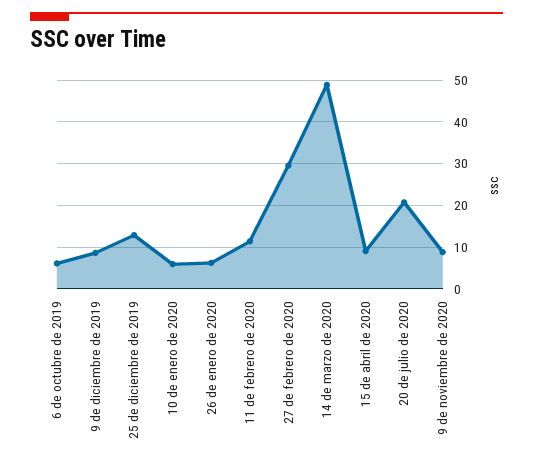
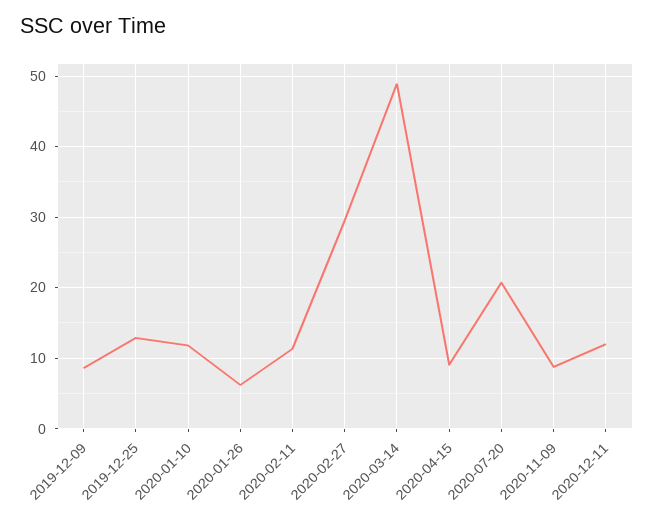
6 de octubre de 2019: 6 -> none
10 de enero de 2020: 6 -> 12
2020-12-11: none -> 12

